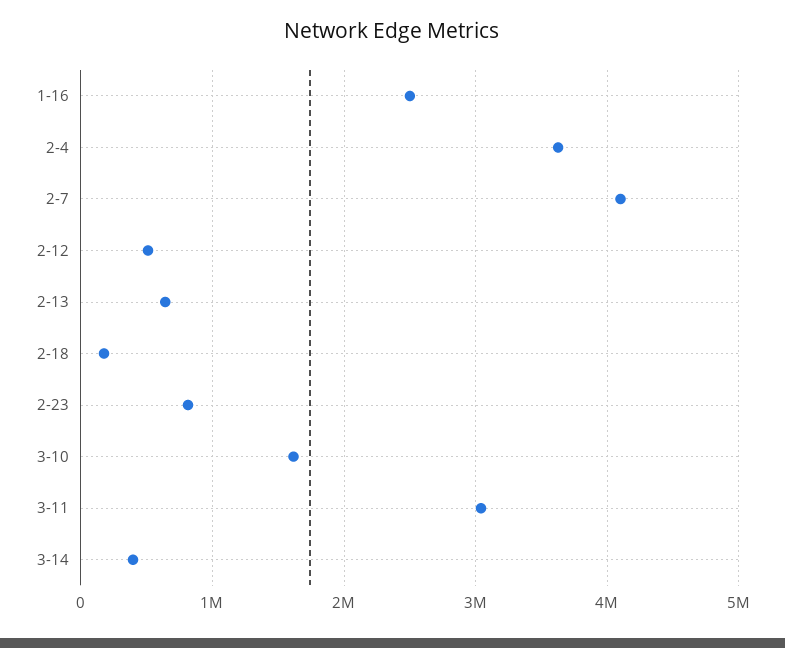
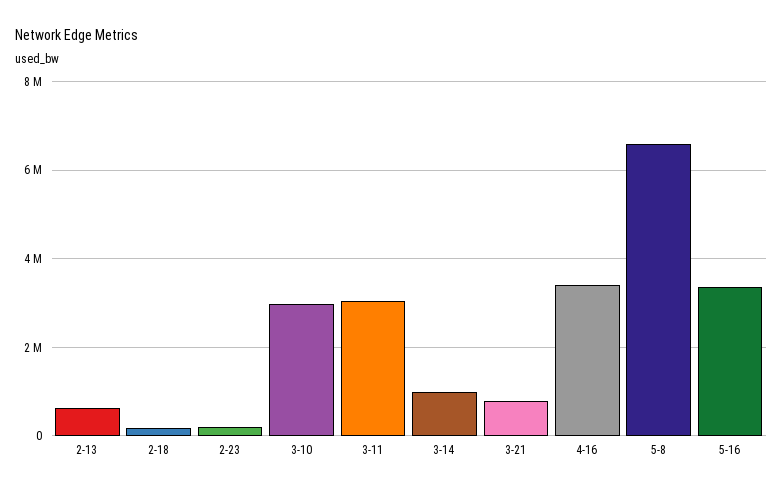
1-16: 2500000 -> none
2-4: 3600000 -> none
2-7: 4100000 -> none
2-12: 500000 -> none
2-23: 800000 -> 200000
3-10: 1600000 -> 3000000
3-14: 400000 -> 1000000
3-21: none -> 800000
4-16: none -> 3400000
5-8: none -> 6600000
5-16: none -> 3400000

